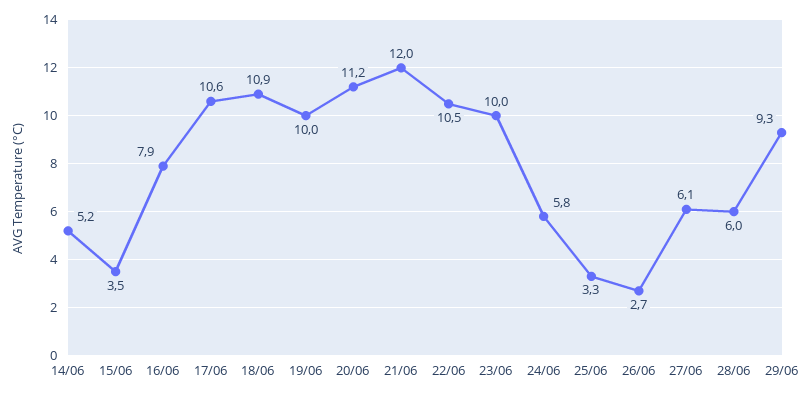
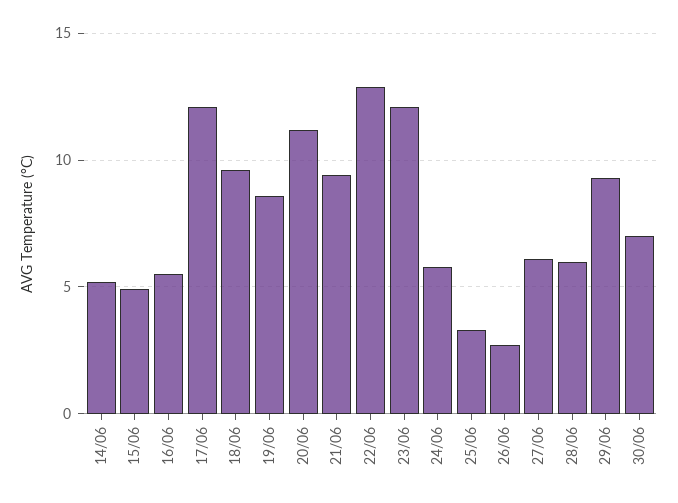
15/06: 3.5 -> 5
16/06: 7.9 -> 5.5
17/06: 10.6 -> 12
18/06: 10.9 -> 9.5
19/06: 10 -> 8.5
21/06: 12 -> 9.5
22/06: 10.5 -> 13
23/06: 10 -> 12
30/06: none -> 7

